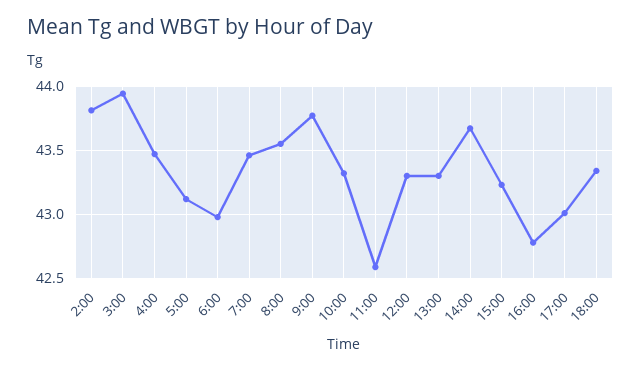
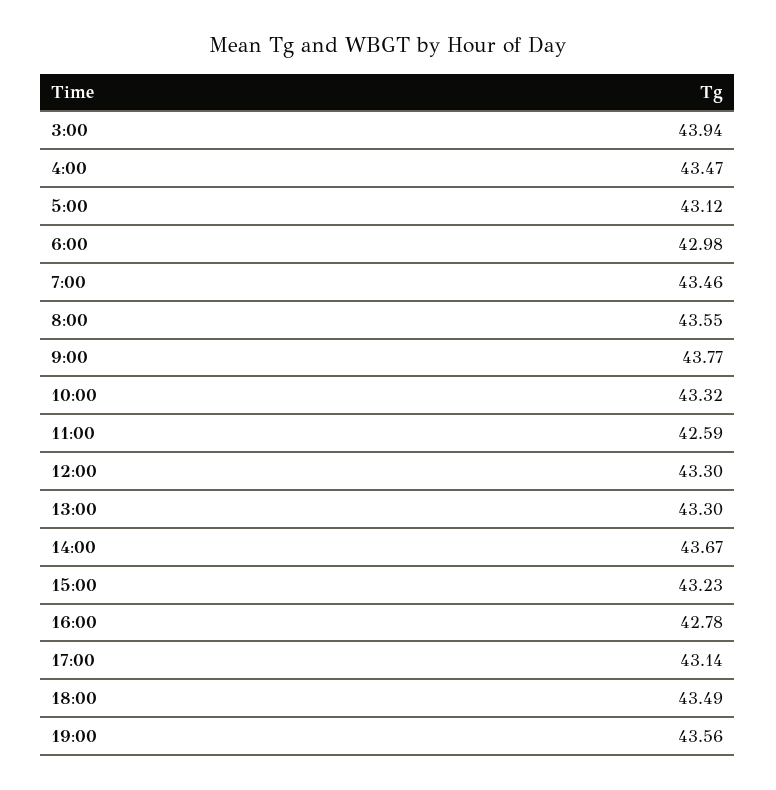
2:00: 43.8 -> none
17:00: 43 -> 43.14
18:00: 43.35 -> 43.49
19:00: none -> 43.56

